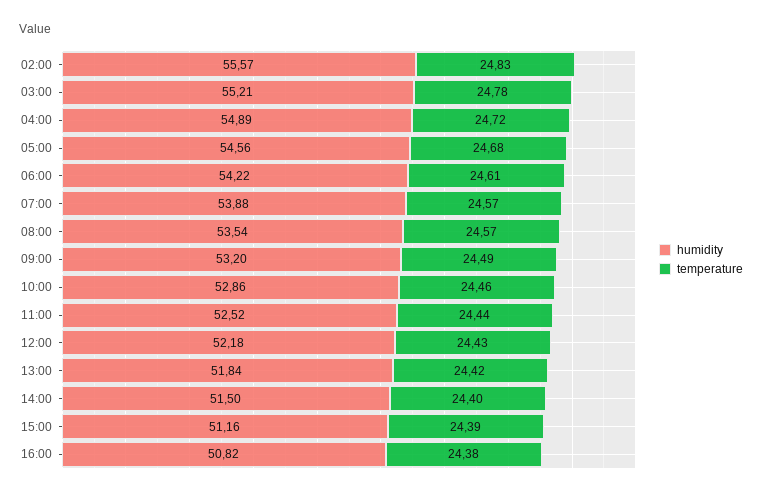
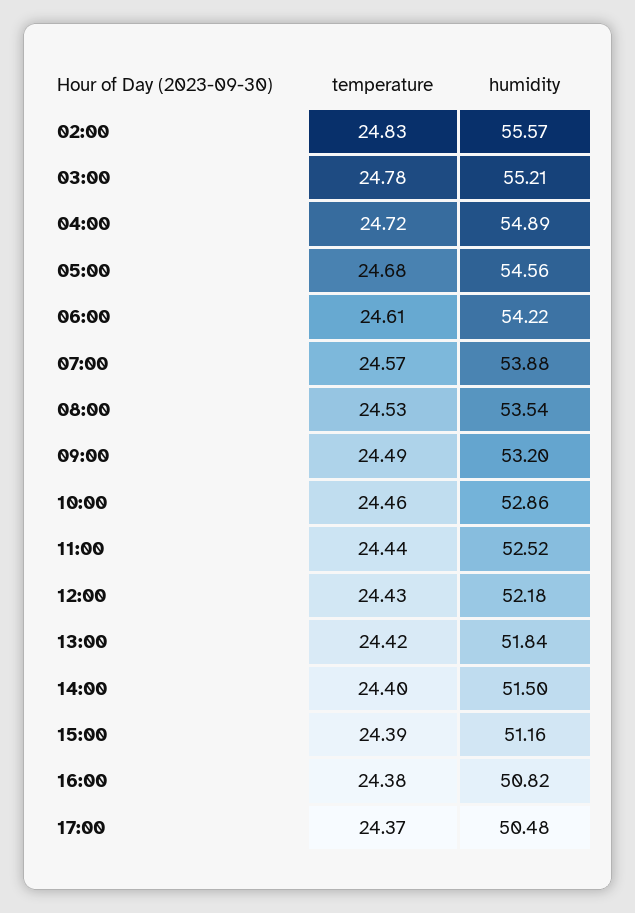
temperature, 08:00: 24.57 -> 24.53
temperature, 17:00: none -> 24.37
humidity, 17:00: none -> 50.48

